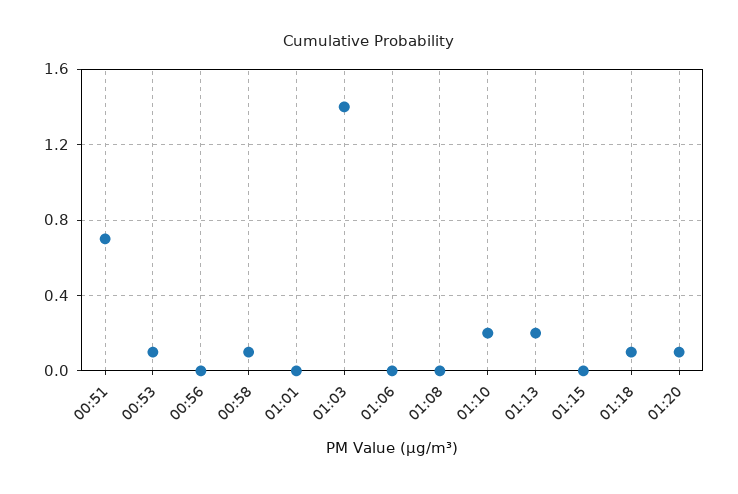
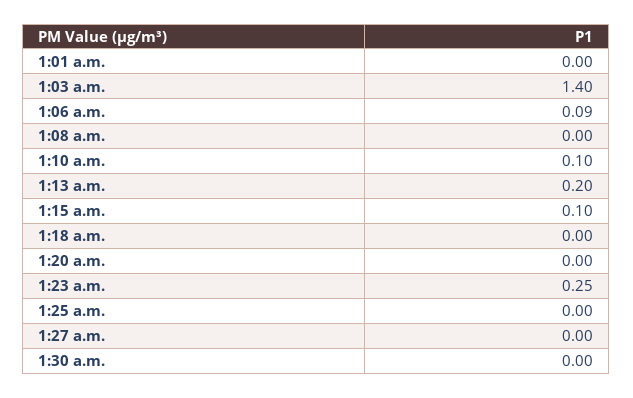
00:51: 0.7 -> none
00:53: 0.1 -> none
00:56: 0 -> none
00:58: 0.1 -> none
01:06: 0 -> 0.09
01:10: 0.2 -> 0.1
01:15: 0 -> 0.1
01:18: 0.1 -> 0
01:20: 0.1 -> 0
1:23 a.m.: none -> 0.25
1:25 a.m.: none -> 0
1:27 a.m.: none -> 0
1:30 a.m.: none -> 0

